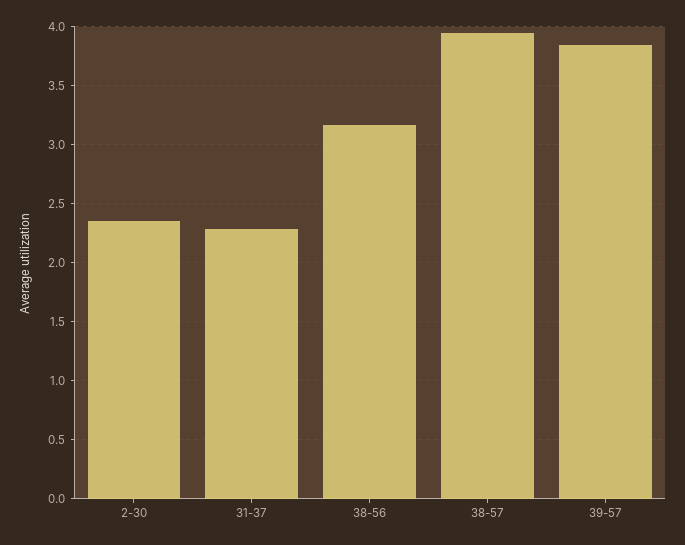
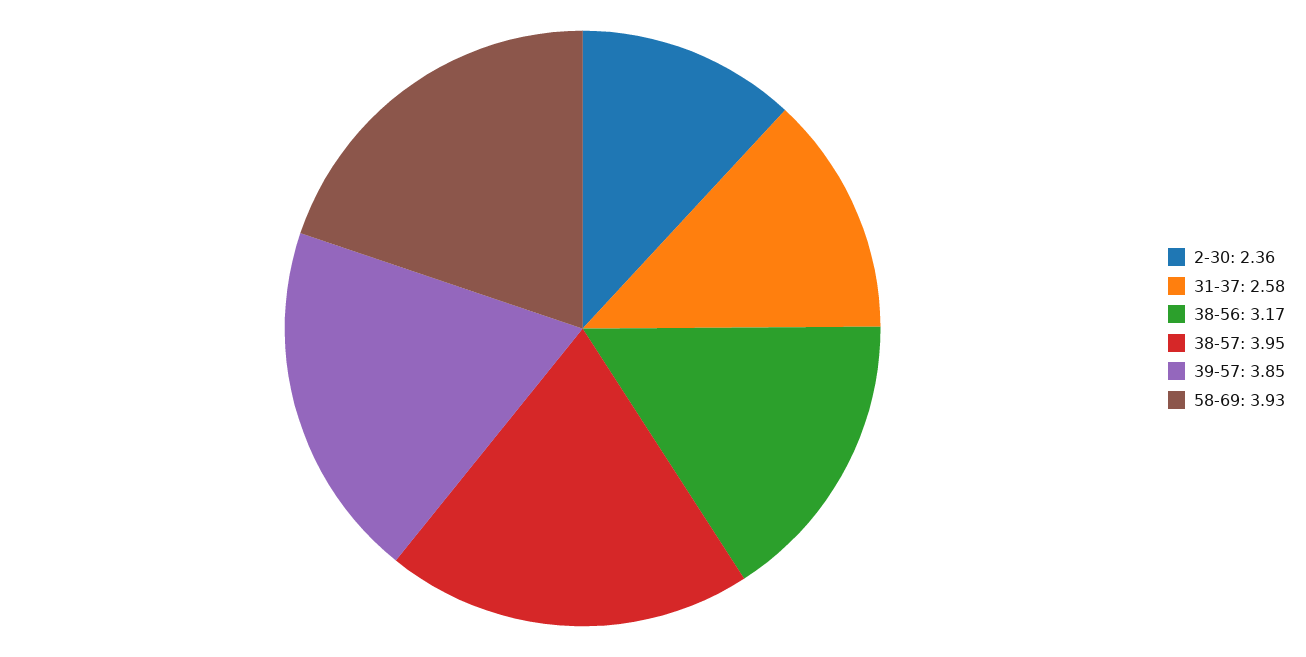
31-37: 2.3 -> 2.58
58-69: none -> 3.93

